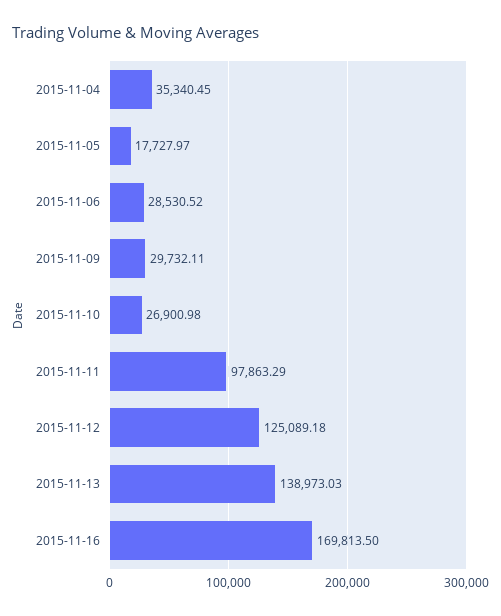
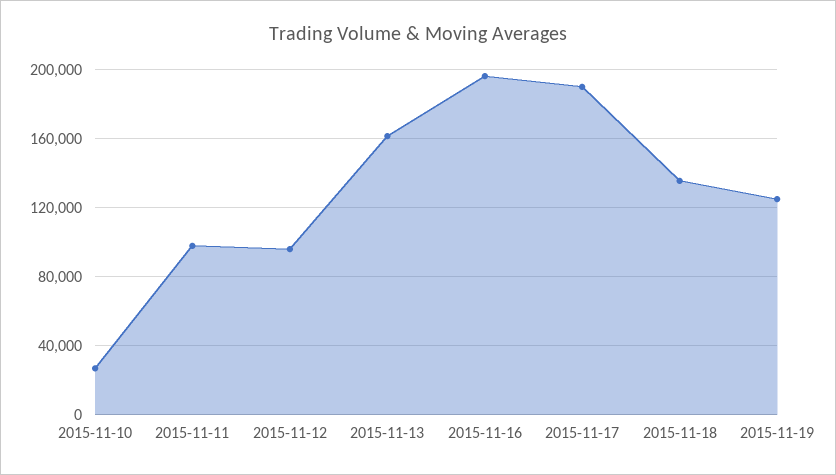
2015-11-04: 35340.45 -> none
2015-11-05: 17727.97 -> none
2015-11-06: 28530.52 -> none
2015-11-09: 29732.11 -> none
2015-11-12: 125089.18 -> 95000
2015-11-13: 138973.03 -> 160000
2015-11-16: 169813.5 -> 195000
2015-11-17: none -> 190000
2015-11-18: none -> 135000
2015-11-19: none -> 125000

